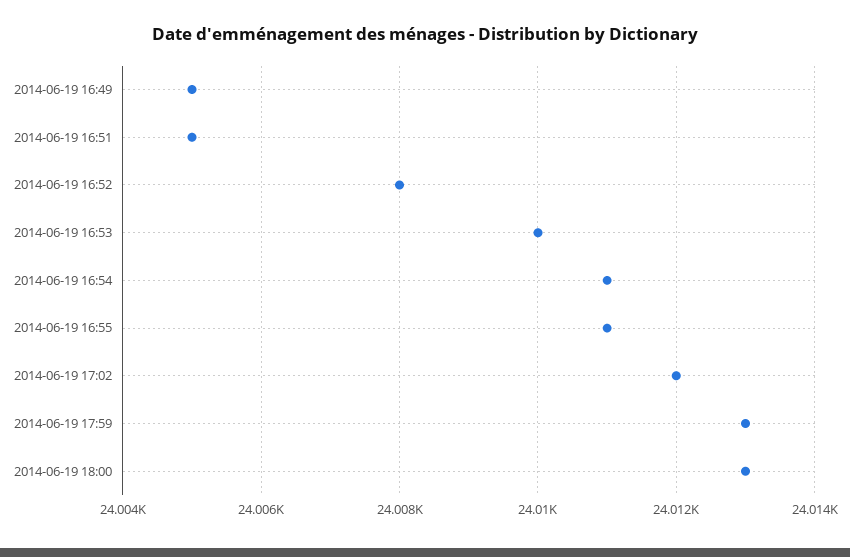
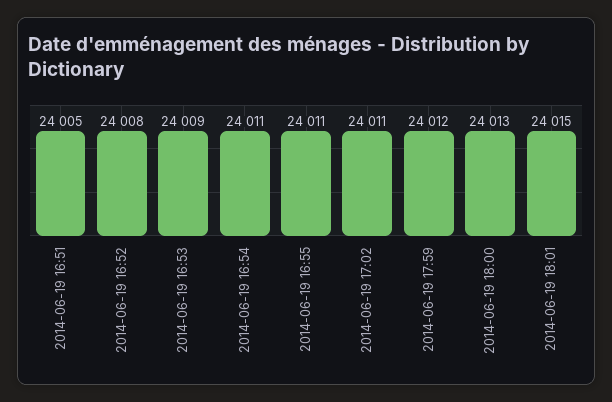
2014-06-19 16:49: 24005 -> none
2014-06-19 16:53: 24010 -> 24009
2014-06-19 17:02: 24012 -> 24011
2014-06-19 17:59: 24013 -> 24012
2014-06-19 18:01: none -> 24015

